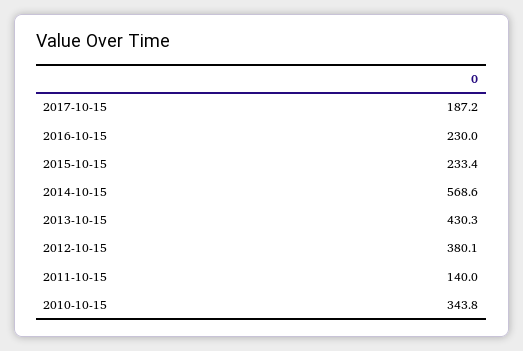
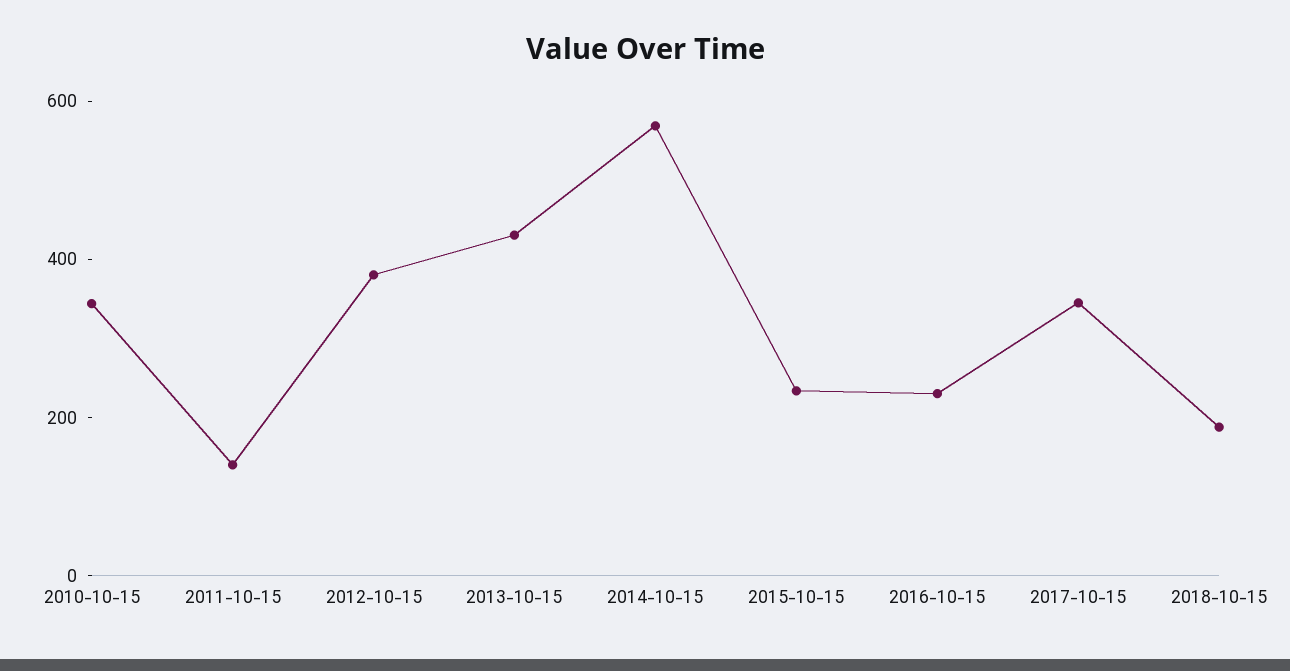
2017-10-15: 187.2 -> 350
2018-10-15: none -> 200

